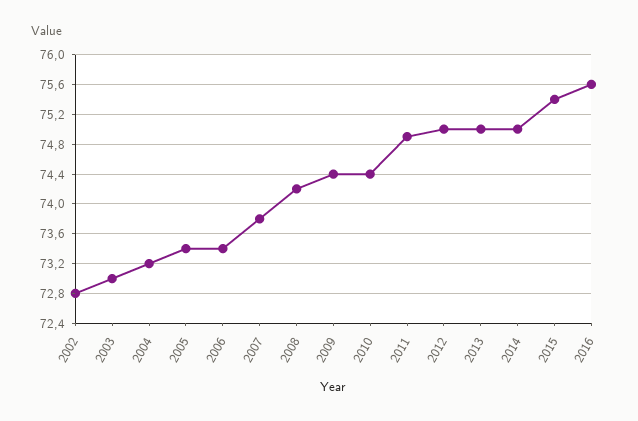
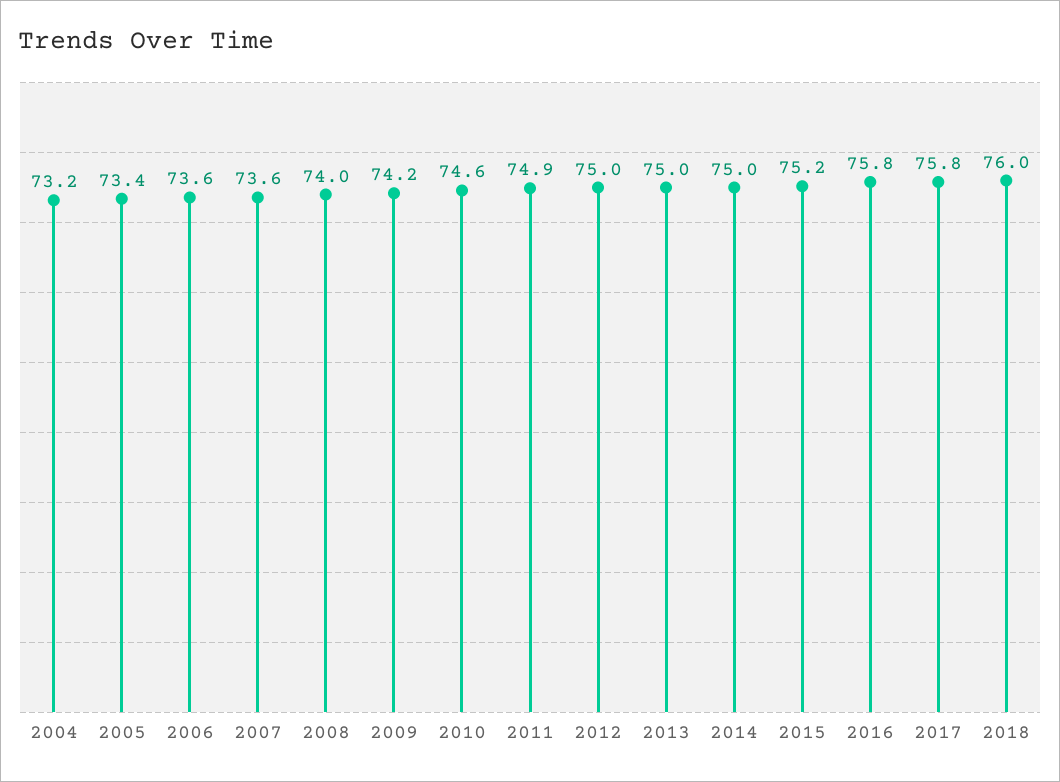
2002: 72.8 -> none
2003: 73 -> none
2006: 73.4 -> 73.6
2007: 73.8 -> 73.6
2008: 74.2 -> 74
2009: 74.4 -> 74.2
2010: 74.4 -> 74.6
2015: 75.4 -> 75.2
2016: 75.6 -> 75.8
2017: none -> 75.8
2018: none -> 76

